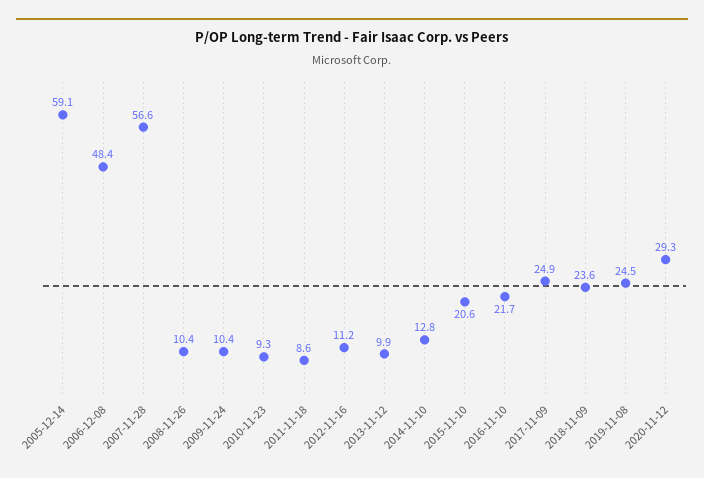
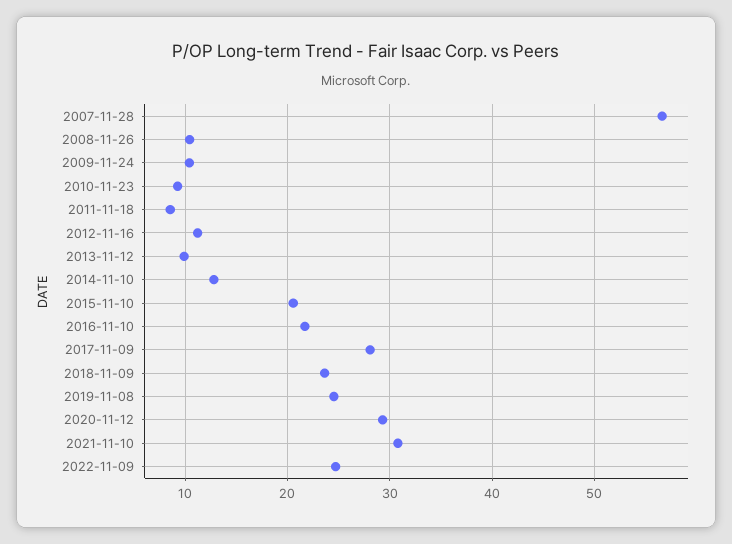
2005-12-14: 59.1 -> none
2006-12-08: 48.4 -> none
2017-11-09: 24.9 -> 28
2021-11-10: none -> 31
2022-11-09: none -> 25

